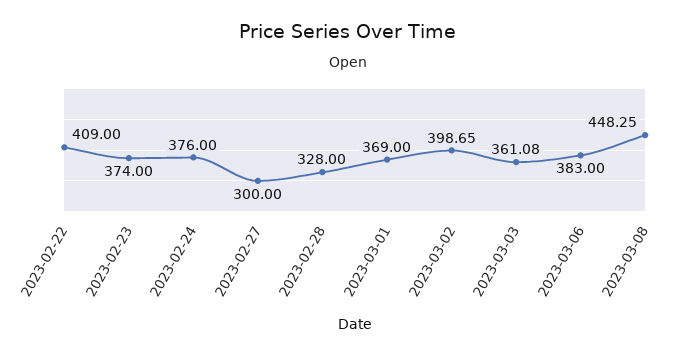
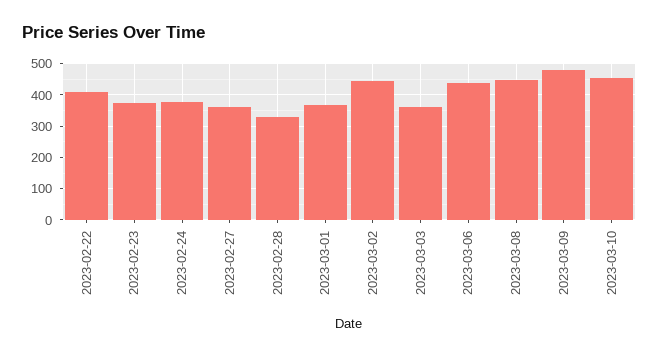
2023-02-27: 300 -> 360
2023-03-02: 398.65 -> 440
2023-03-06: 383 -> 440
2023-03-09: none -> 480
2023-03-10: none -> 460

